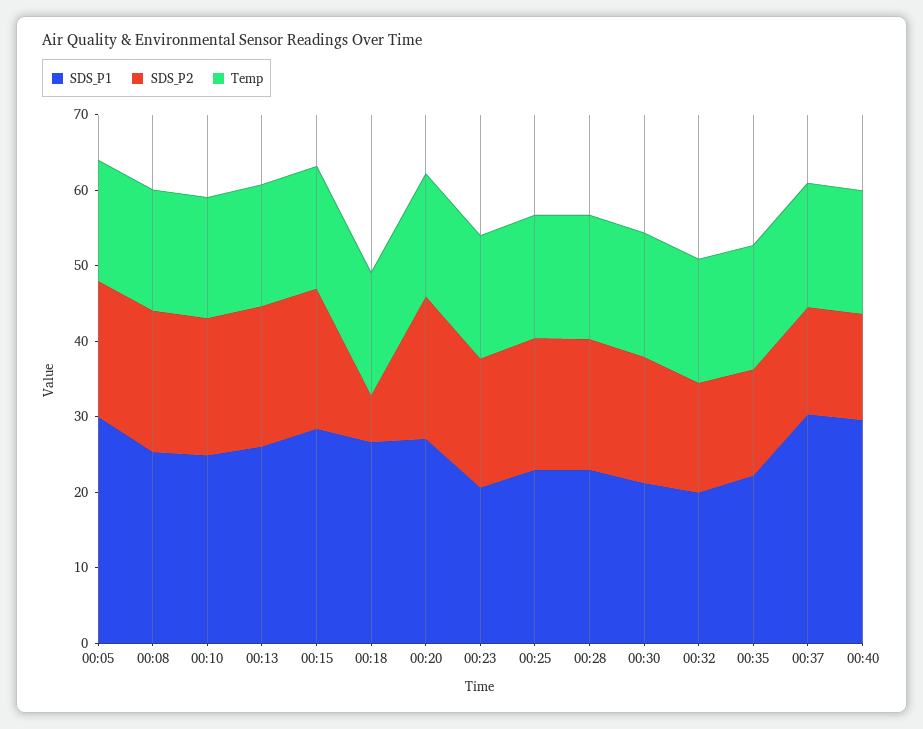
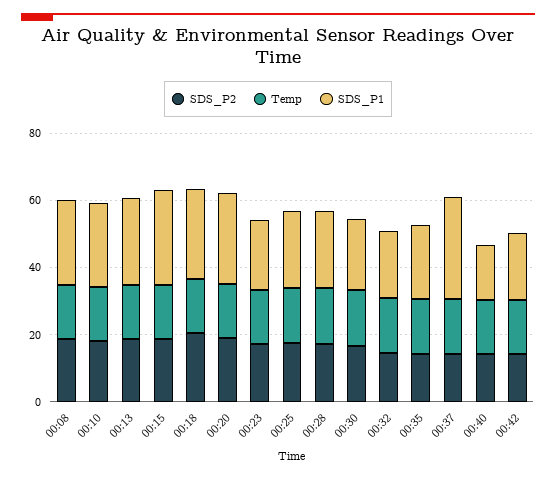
SDS_P1, 00:05: 30 -> none
SDS_P2, 00:05: 18 -> none
Temp, 00:05: 16 -> none
SDS_P2, 00:18: 6 -> 20
SDS_P1, 00:40: 30 -> 15
SDS_P2, 00:42: none -> 15
Temp, 00:42: none -> 15
SDS_P1, 00:42: none -> 20

